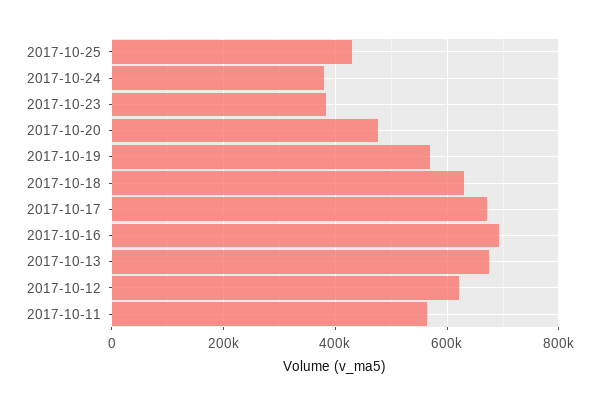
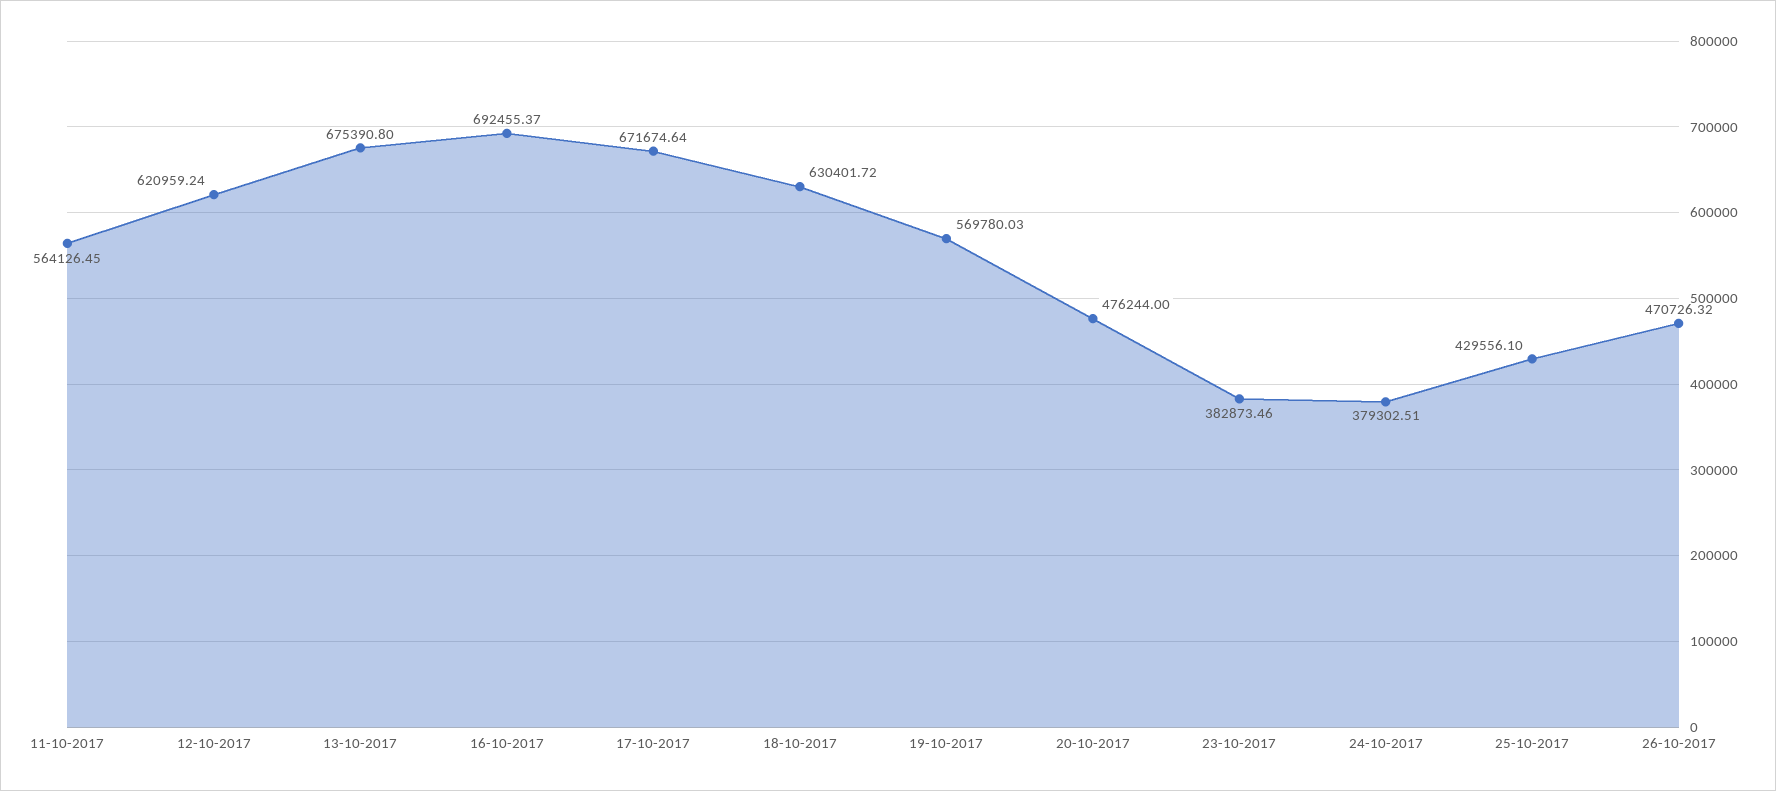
26-10-2017: none -> 470726.32

